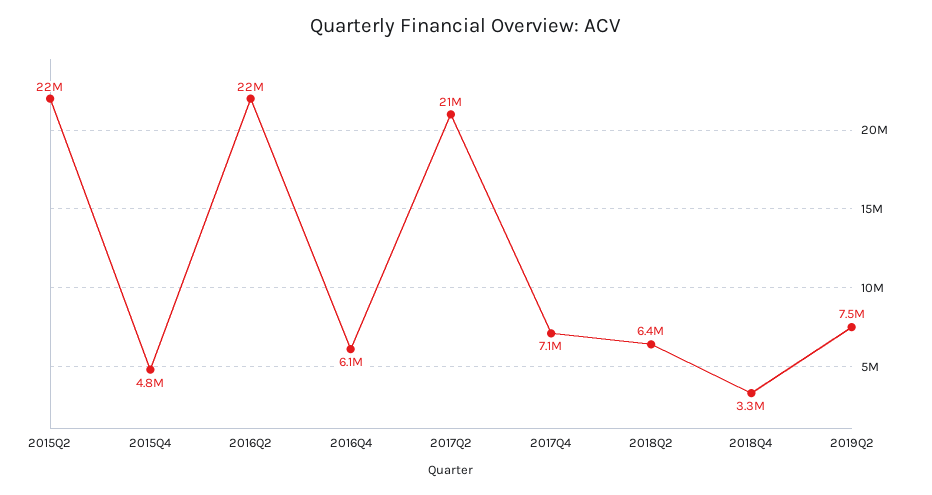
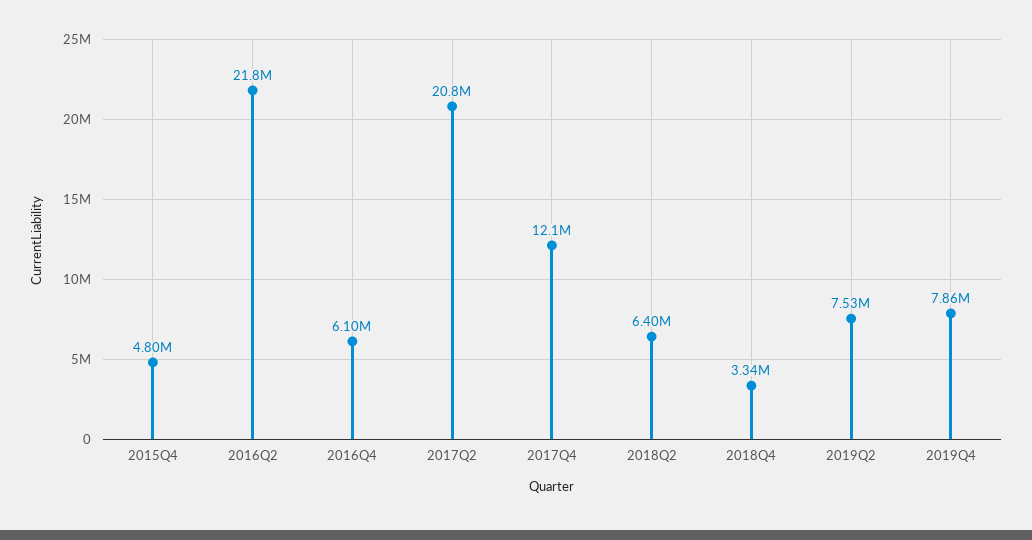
2015Q2: 22000000 -> none
2017Q4: 7100000 -> 12100000
2019Q4: none -> 7860000

